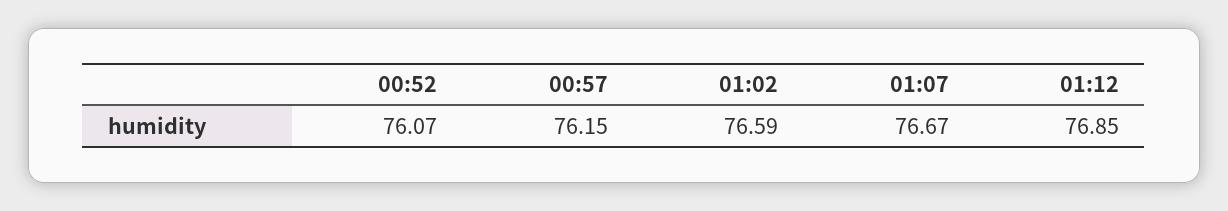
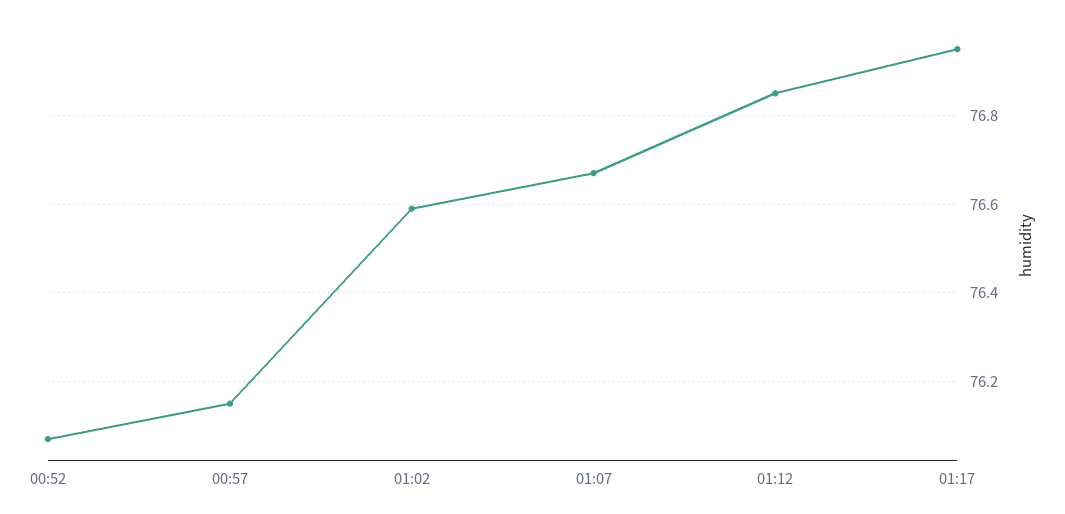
01:17: none -> 76.95

